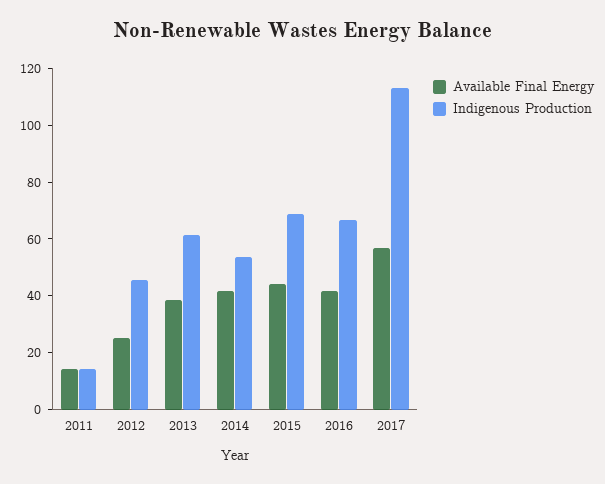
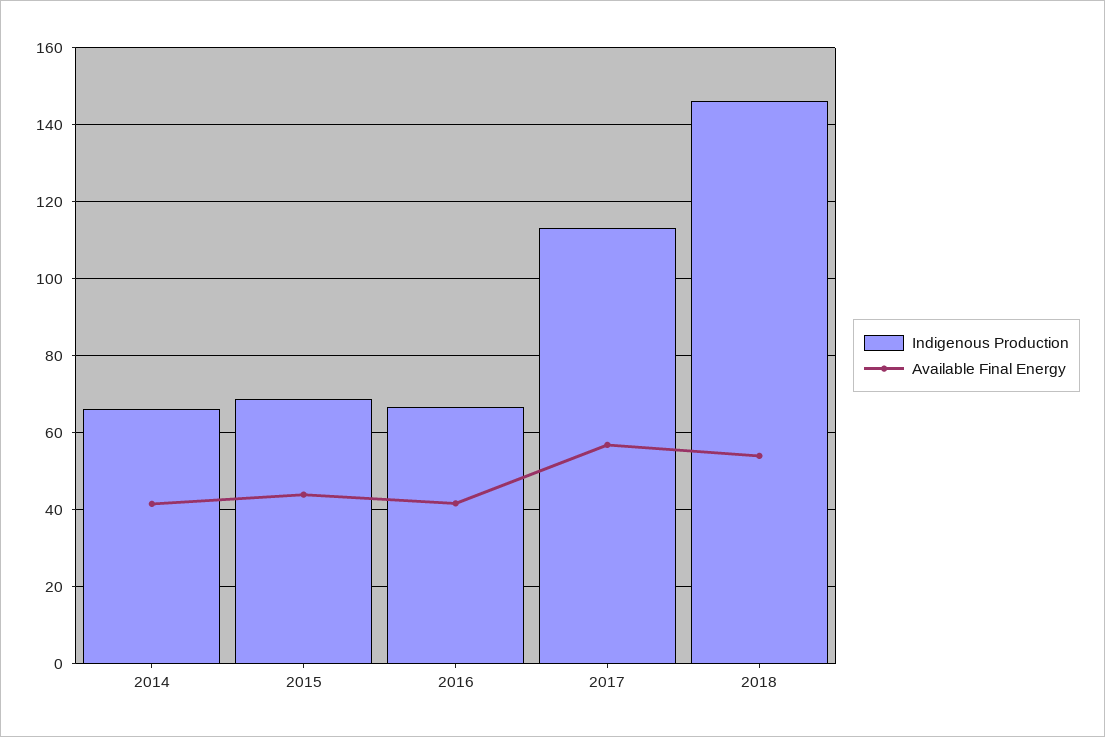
Available Final Energy, 2011: 15 -> none
Indigenous Production, 2011: 15 -> none
Available Final Energy, 2012: 25 -> none
Indigenous Production, 2012: 45 -> none
Available Final Energy, 2013: 40 -> none
Indigenous Production, 2013: 60 -> none
Indigenous Production, 2014: 55 -> 66
Indigenous Production, 2018: none -> 146
Available Final Energy, 2018: none -> 54

